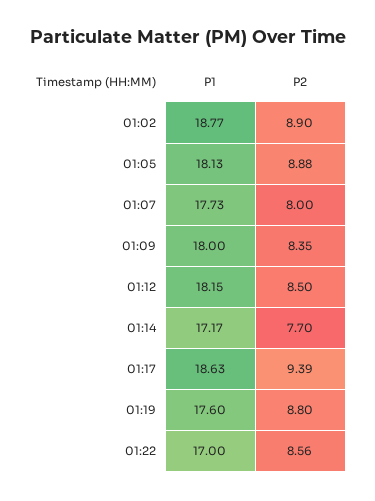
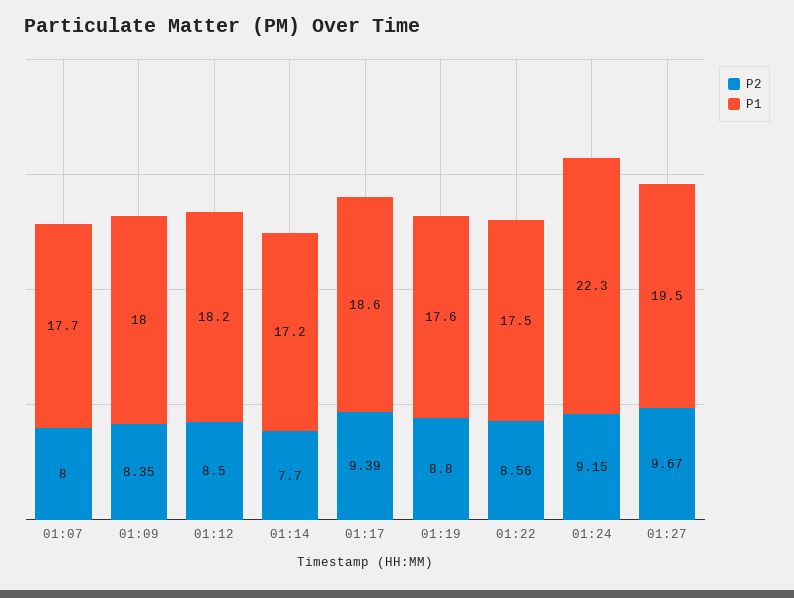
P1, 01:02: 18.77 -> none
P2, 01:02: 8.9 -> none
P1, 01:05: 18.13 -> none
P2, 01:05: 8.88 -> none
P1, 01:22: 17 -> 17.5
P2, 01:24: none -> 9.15
P1, 01:24: none -> 22.3
P2, 01:27: none -> 9.67
P1, 01:27: none -> 19.5

